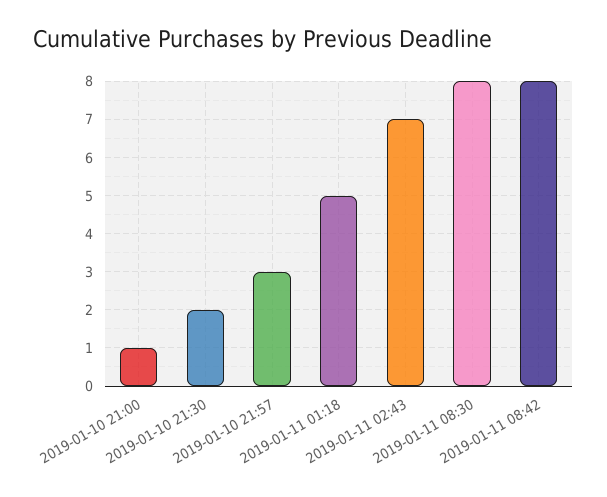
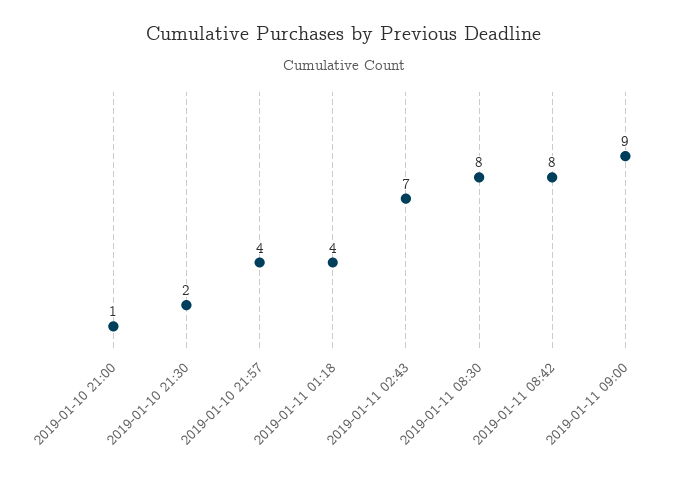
2019-01-10 21:57: 3 -> 4
2019-01-11 01:18: 5 -> 4
2019-01-11 09:00: none -> 9

